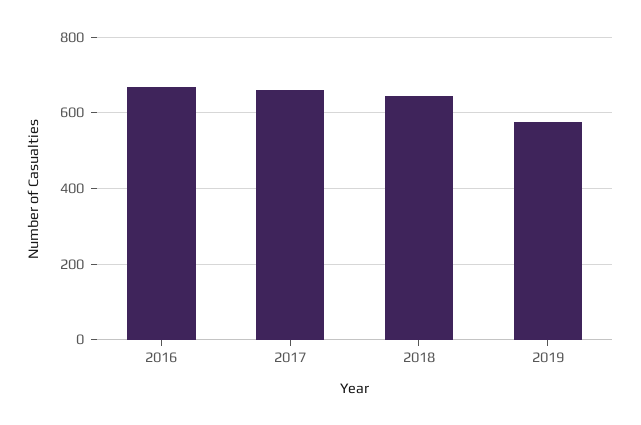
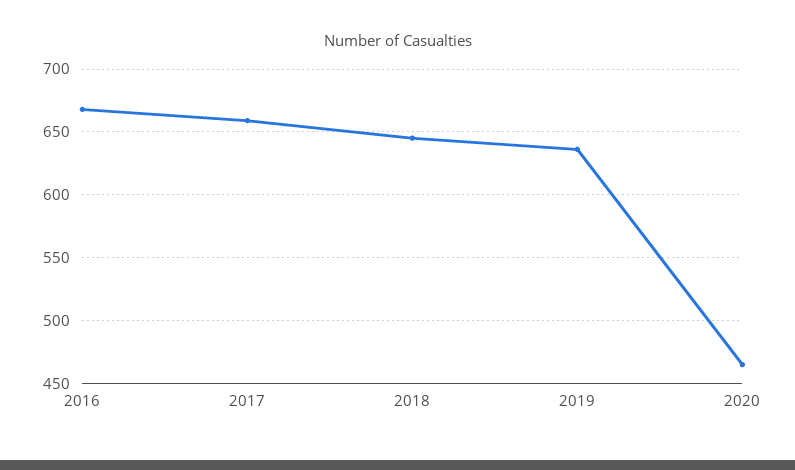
2019: 580 -> 635
2020: none -> 465

